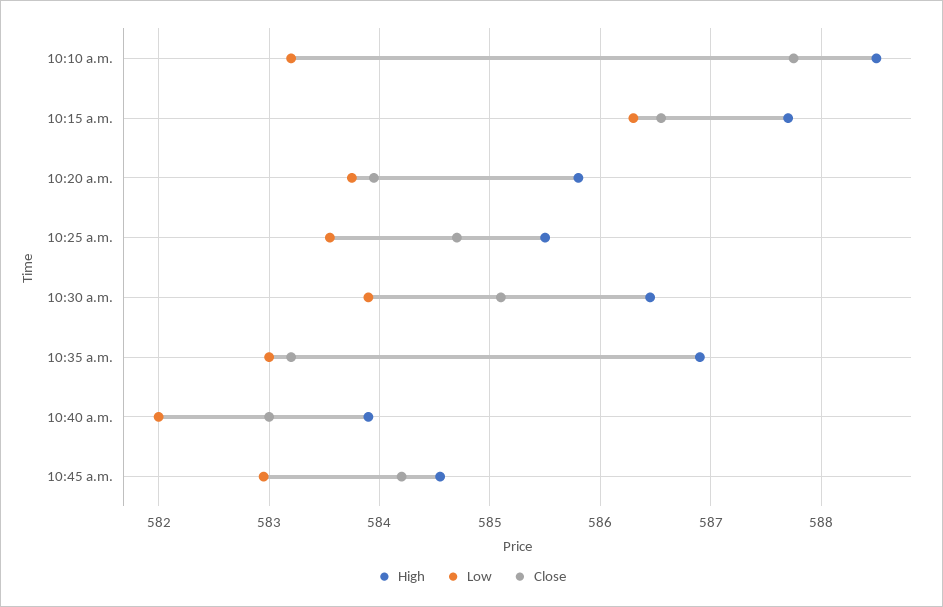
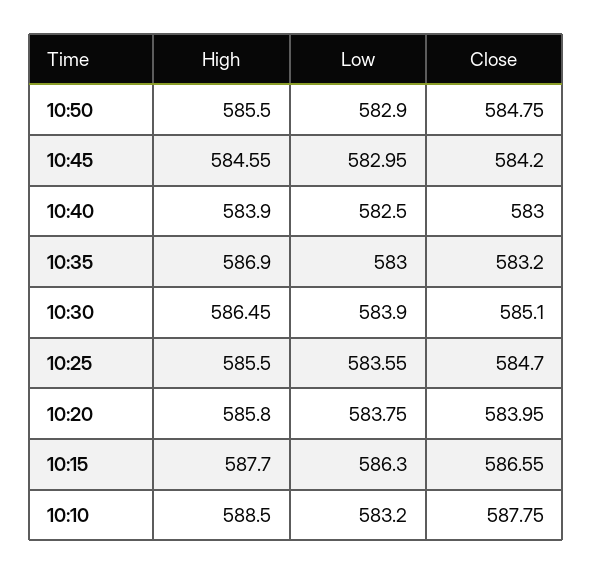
Low, 10:40 a.m.: 582 -> 582.5
High, 10:50: none -> 585.5
Low, 10:50: none -> 582.9
Close, 10:50: none -> 584.75

